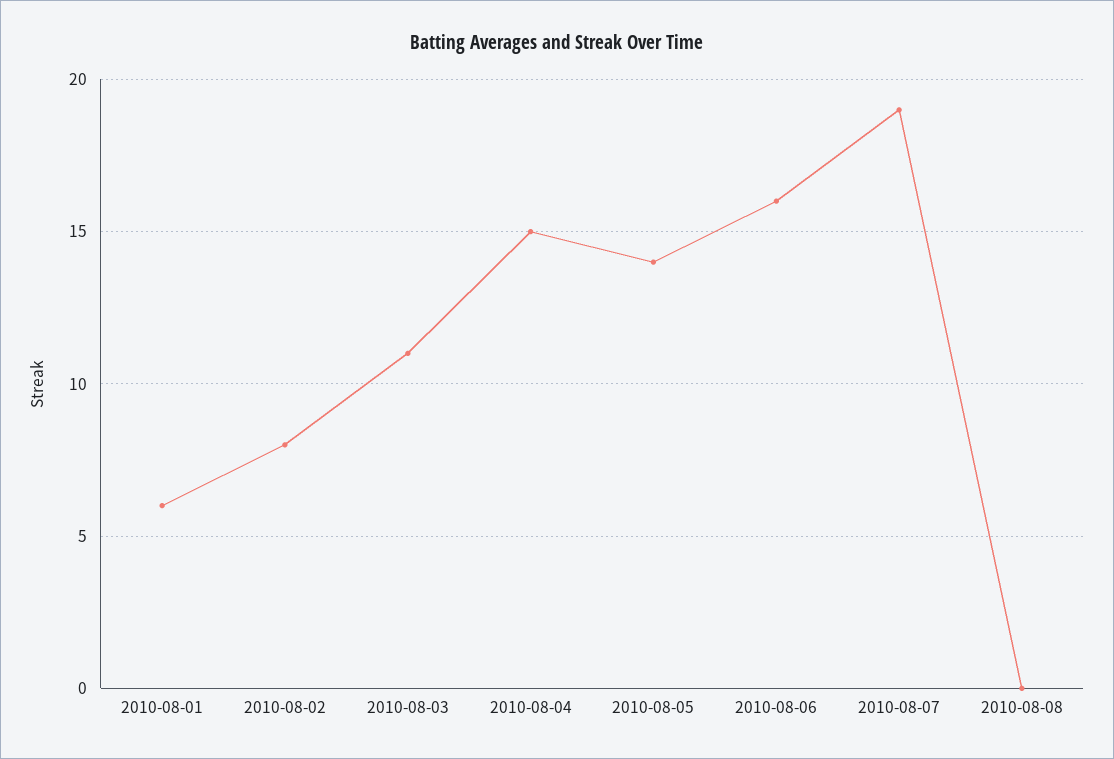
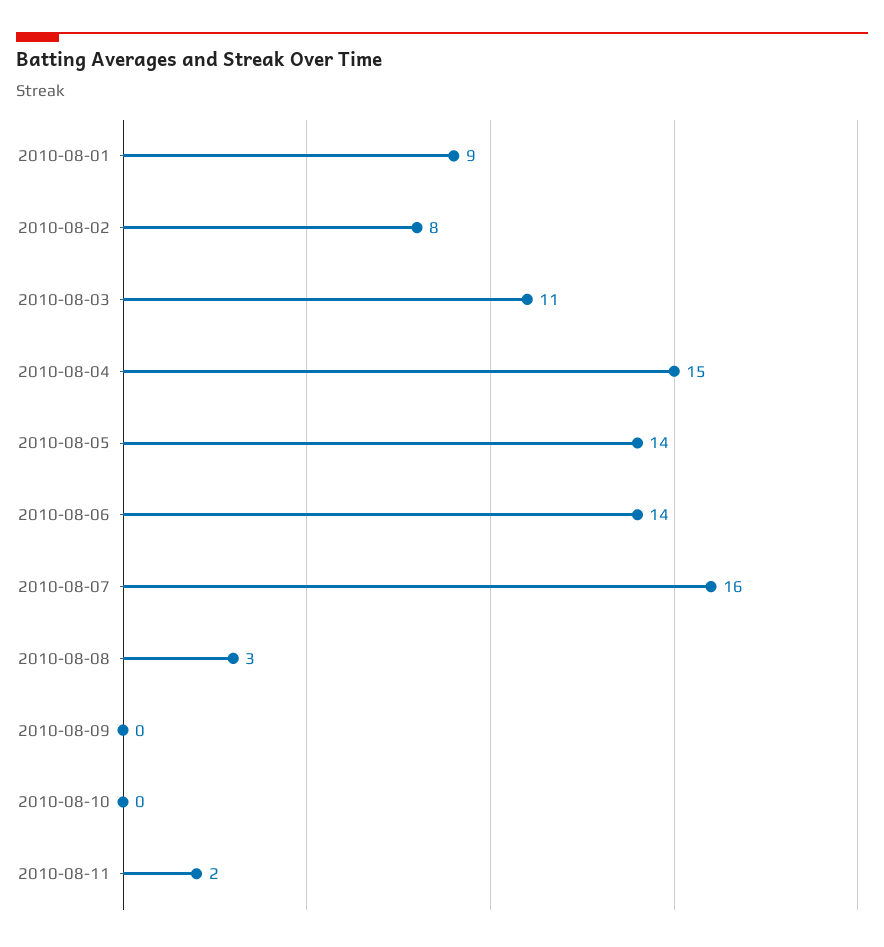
2010-08-01: 6 -> 9
2010-08-06: 16 -> 14
2010-08-07: 19 -> 16
2010-08-08: 0 -> 3
2010-08-09: none -> 0
2010-08-10: none -> 0
2010-08-11: none -> 2

